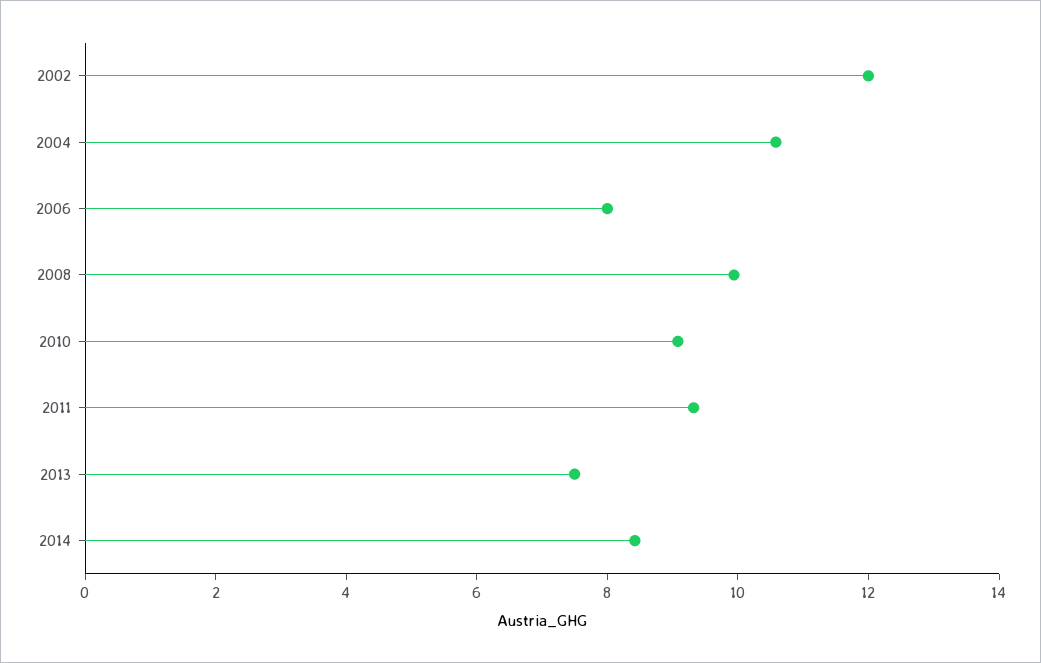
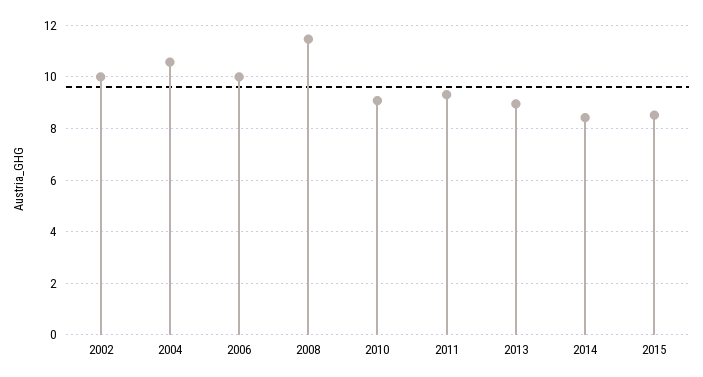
2002: 12 -> 10
2006: 8 -> 10
2008: 10 -> 11.5
2013: 7.5 -> 9
2015: none -> 8.5

